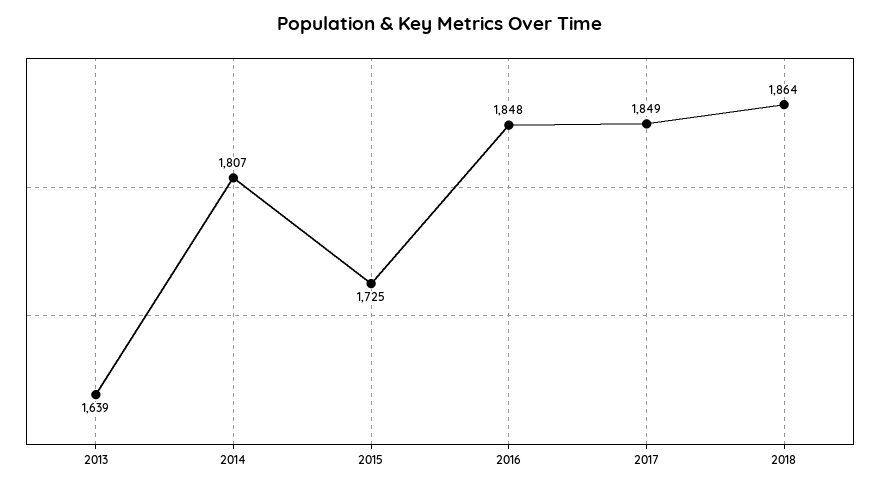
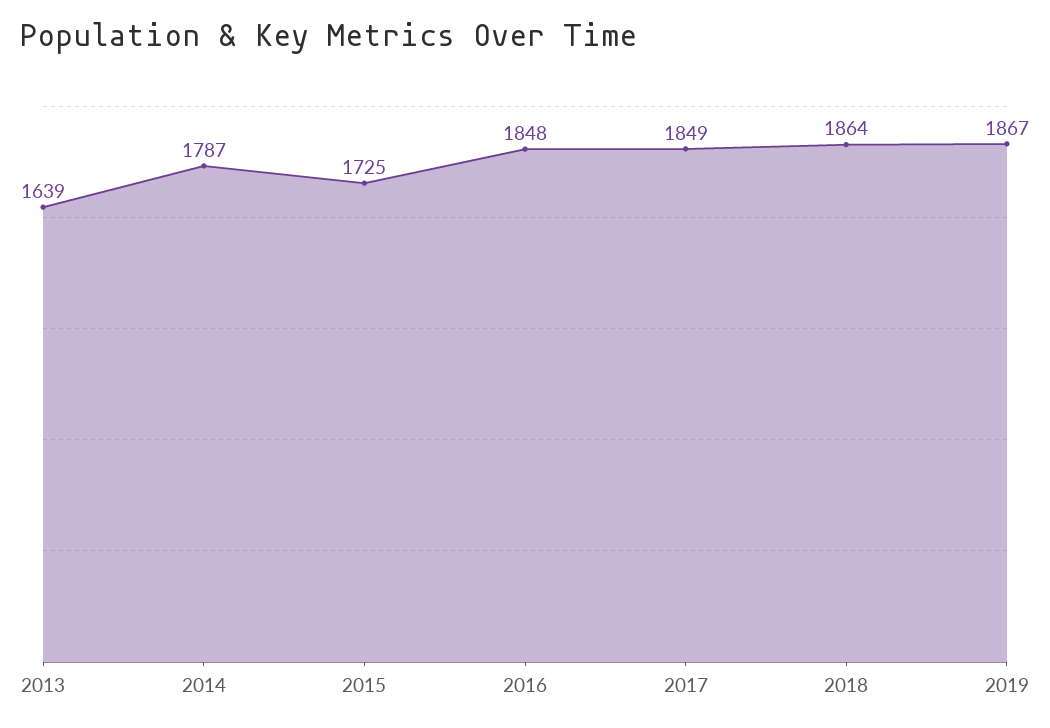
2014: 1807 -> 1787
2019: none -> 1867

